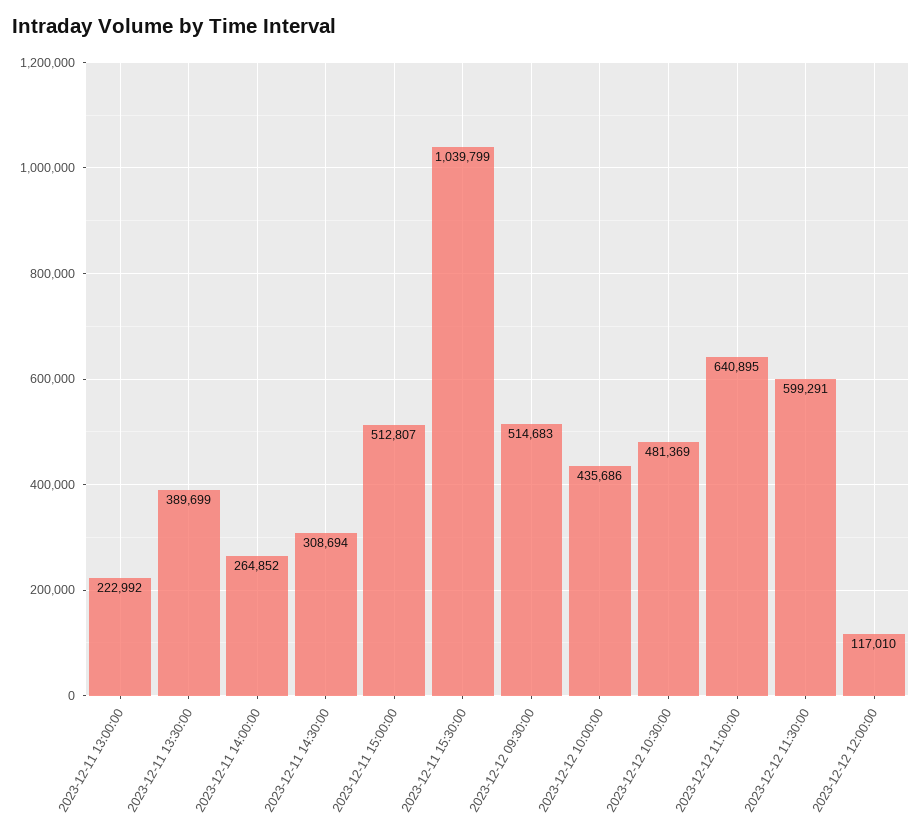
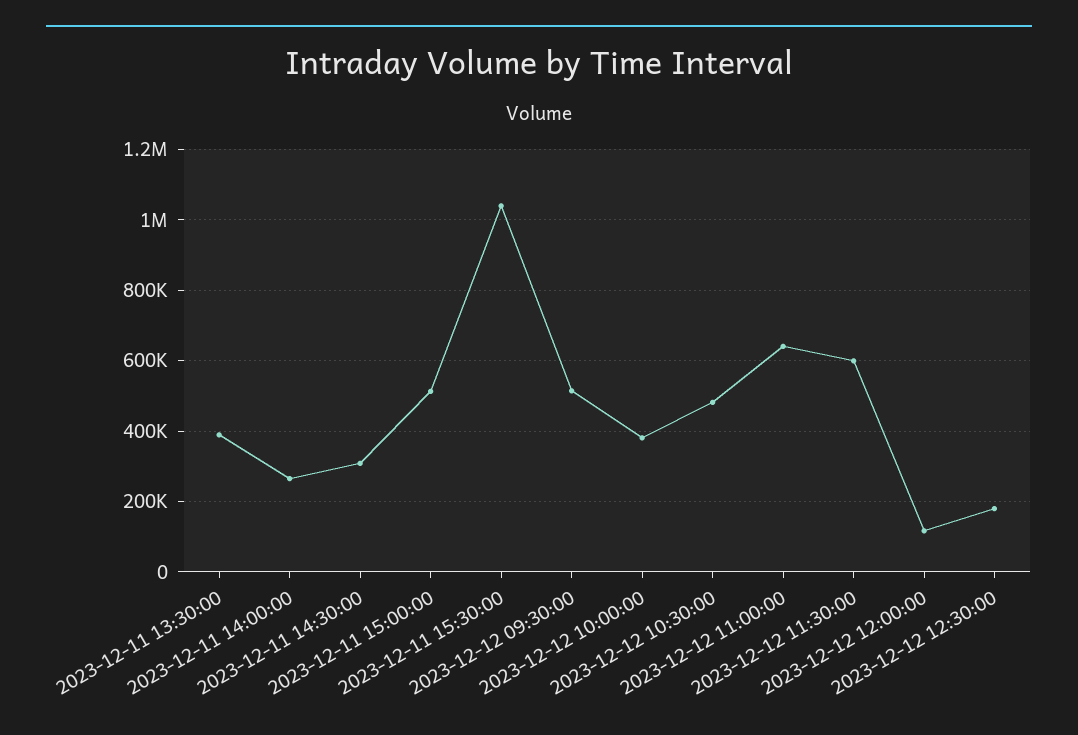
2023-12-11 13:00:00: 222992 -> none
2023-12-12 10:00:00: 435686 -> 380000
2023-12-12 12:30:00: none -> 180000

